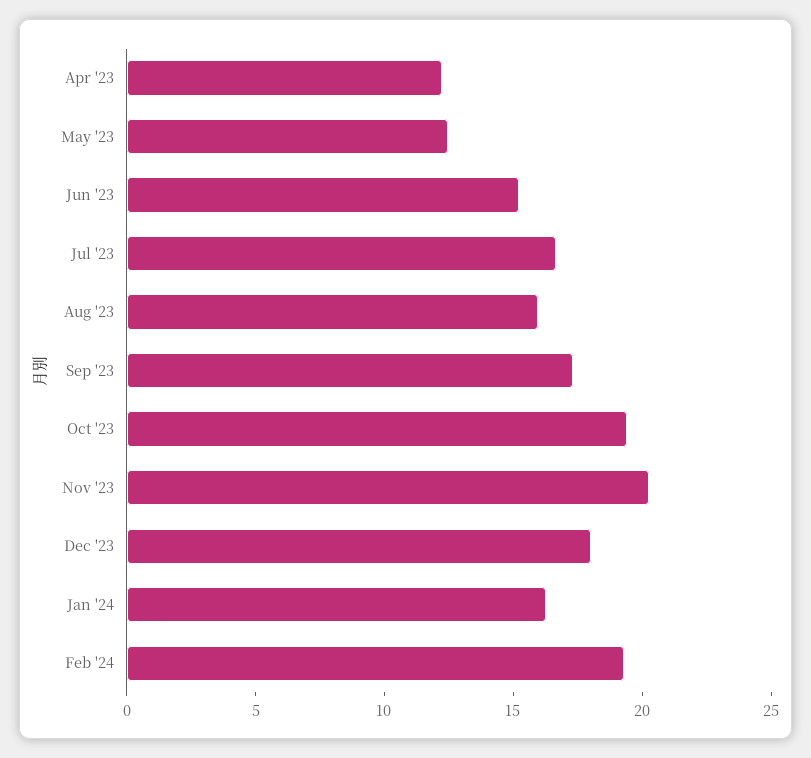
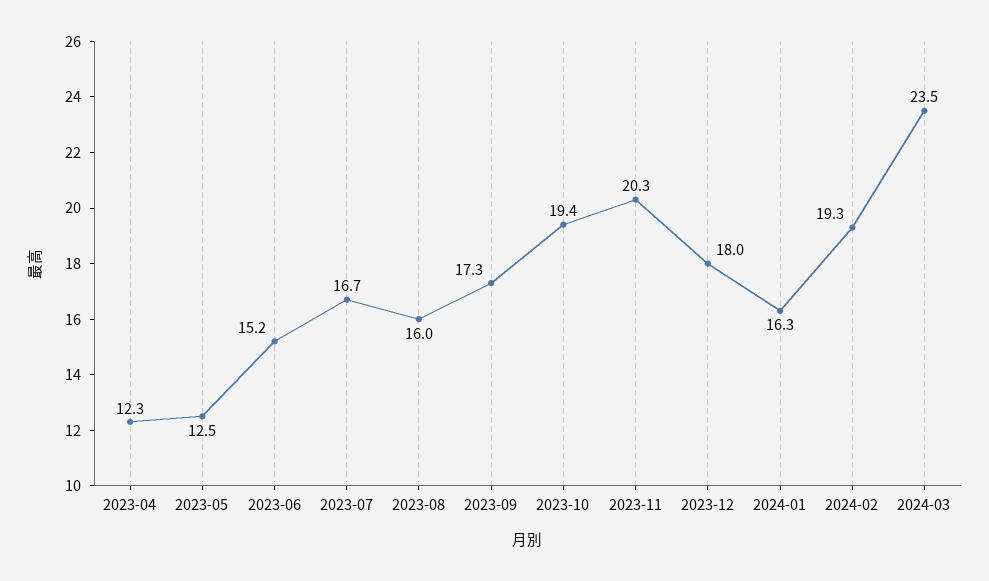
2024-03: none -> 23.5

